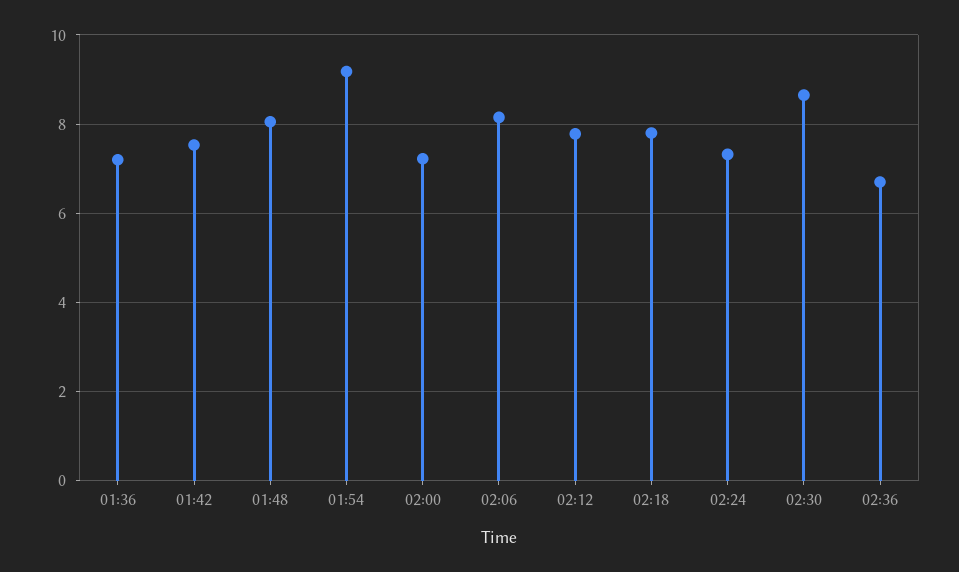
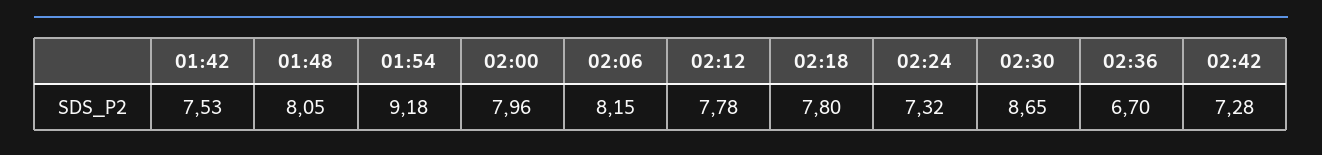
01:36: 7.2 -> none
02:00: 7.2 -> 7.96
02:42: none -> 7.28

